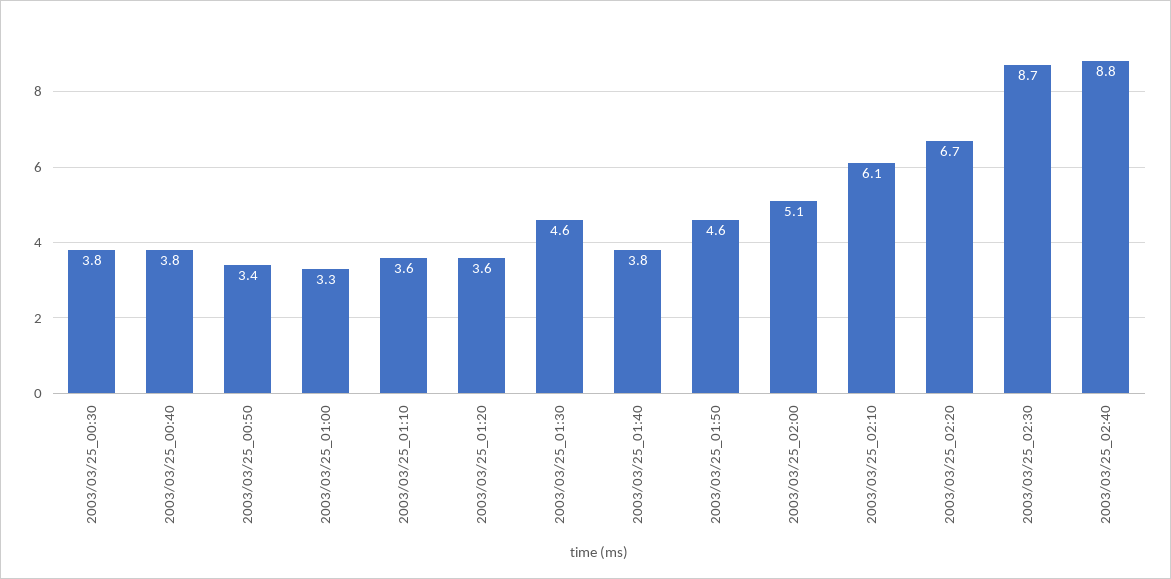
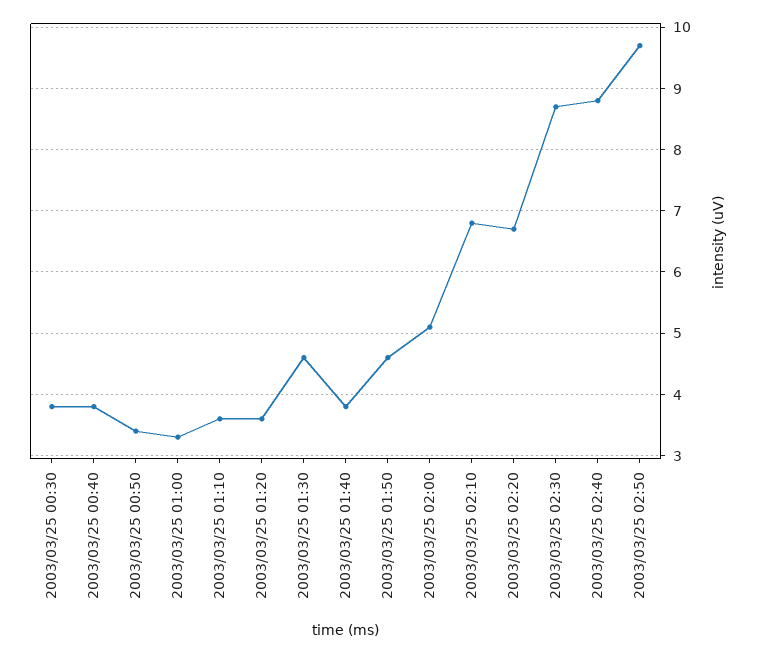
2003/03/25_02:10: 6.1 -> 6.8
2003/03/25 02:50: none -> 9.7

